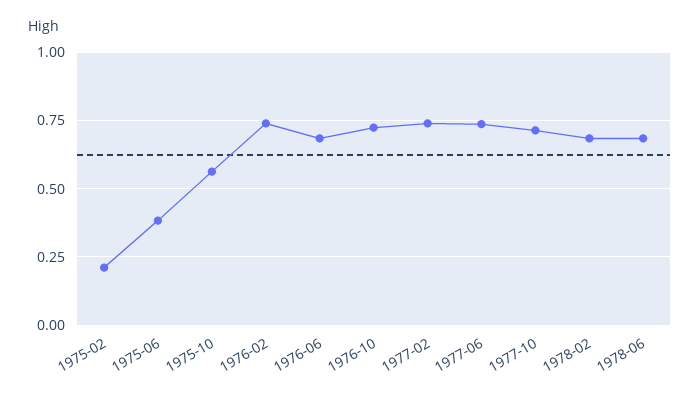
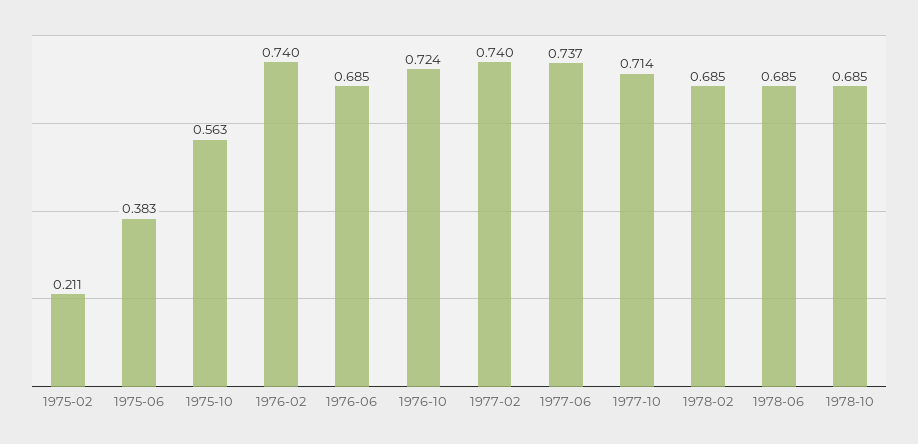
1978-10: none -> 0.685

